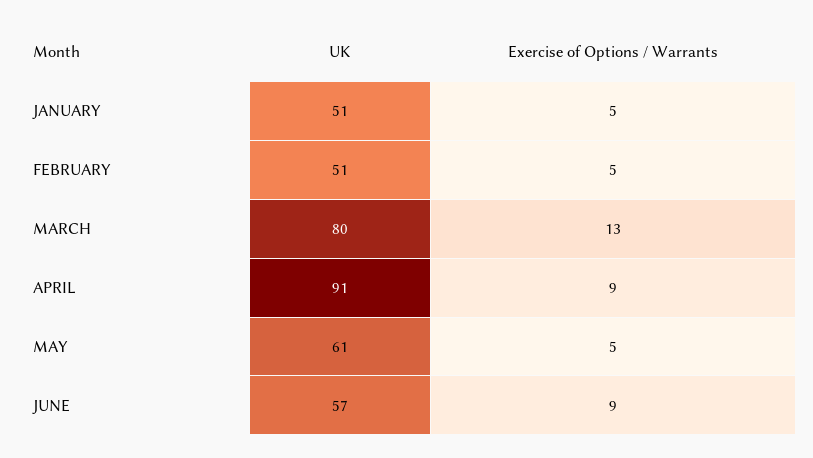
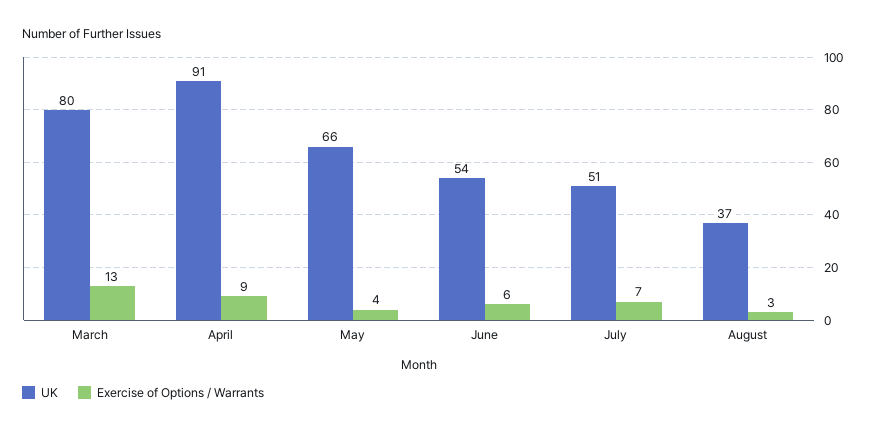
UK, JANUARY: 51 -> none
Exercise of Options / Warrants, JANUARY: 5 -> none
UK, FEBRUARY: 51 -> none
Exercise of Options / Warrants, FEBRUARY: 5 -> none
UK, MAY: 61 -> 66
Exercise of Options / Warrants, MAY: 5 -> 4
UK, JUNE: 57 -> 54
Exercise of Options / Warrants, JUNE: 9 -> 6
UK, July: none -> 51
Exercise of Options / Warrants, July: none -> 7
UK, August: none -> 37
Exercise of Options / Warrants, August: none -> 3

